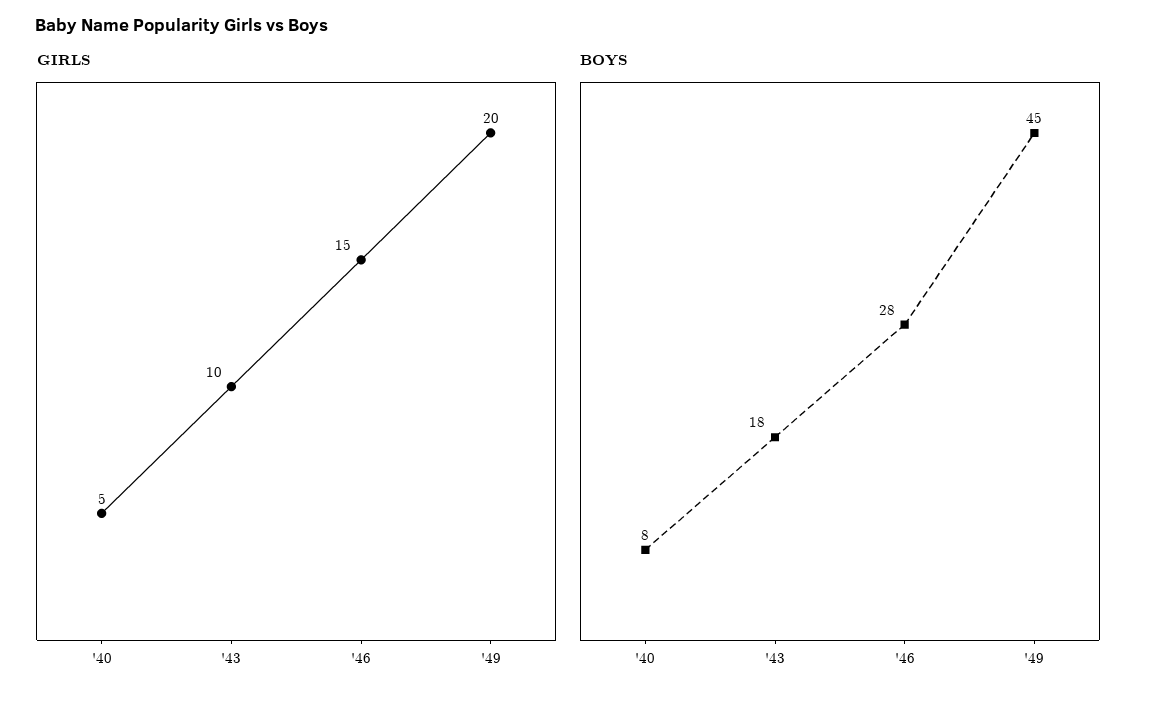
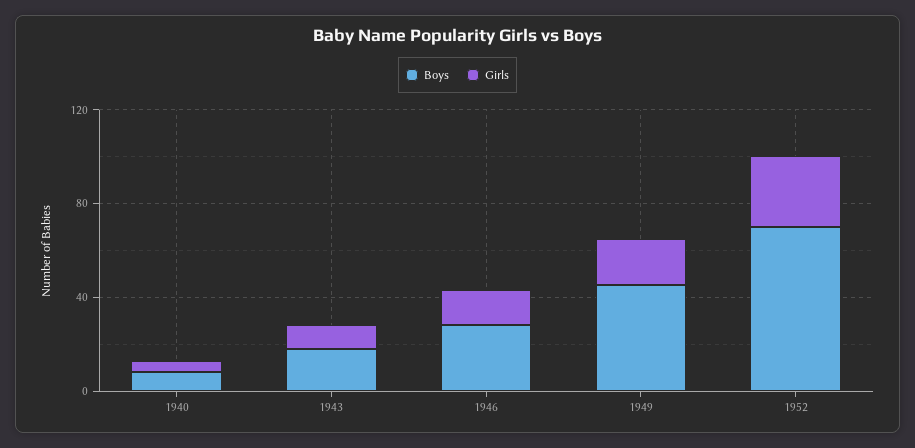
BOYS, 1952: none -> 70
GIRLS, 1952: none -> 30

